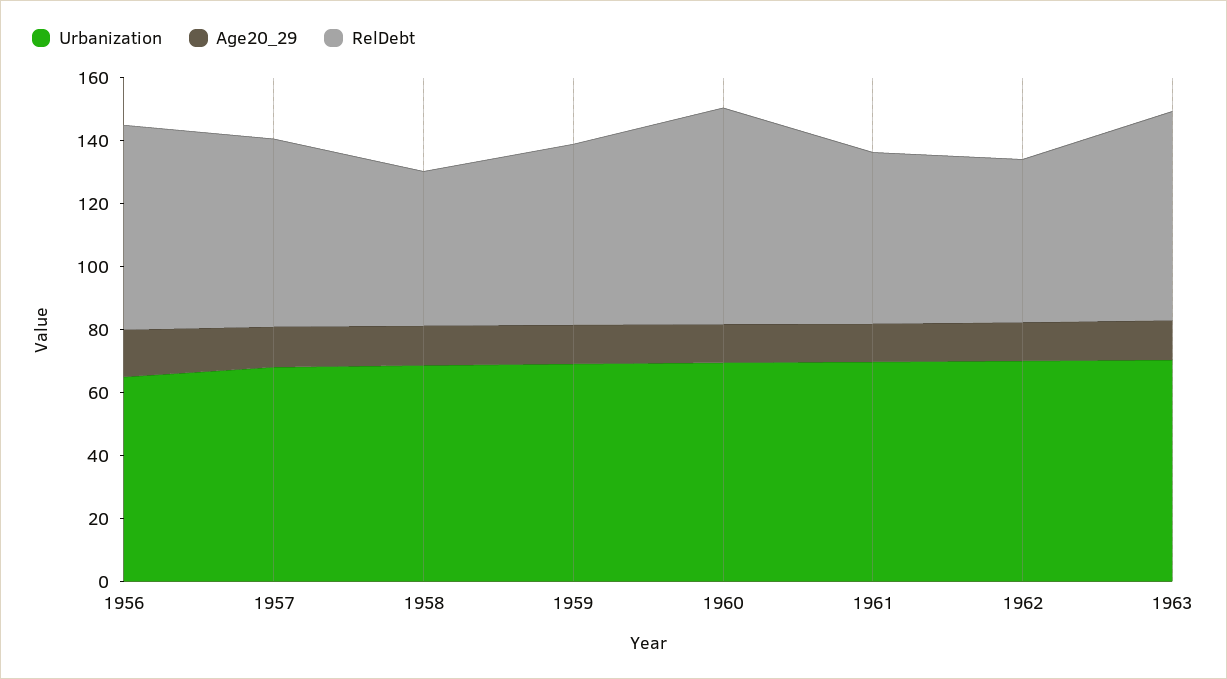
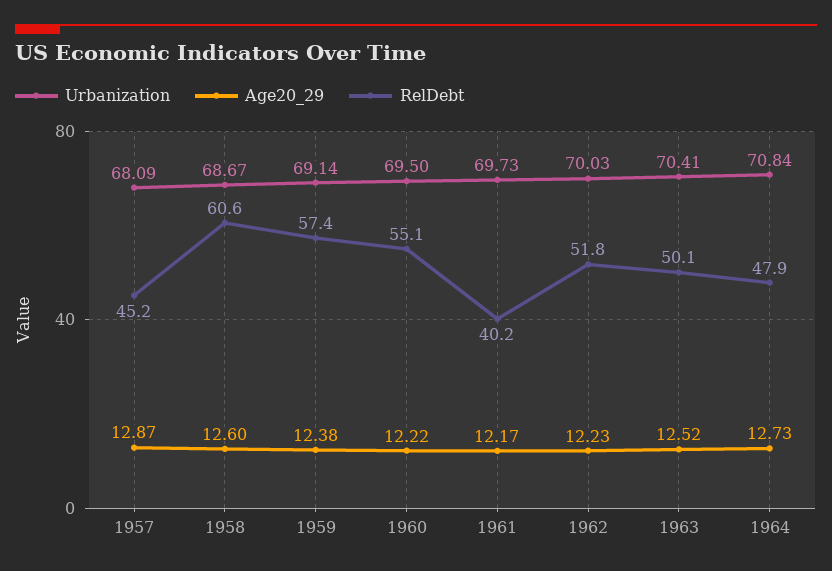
Urbanization, 1956: 65 -> none
Age20_29, 1956: 15 -> none
RelDebt, 1956: 65 -> none
RelDebt, 1957: 60 -> 45.2
RelDebt, 1958: 50 -> 60.6
RelDebt, 1960: 70 -> 55.1
RelDebt, 1961: 55 -> 40.2
RelDebt, 1963: 65 -> 50.1
Urbanization, 1964: none -> 70.84
Age20_29, 1964: none -> 12.73
RelDebt, 1964: none -> 47.9

